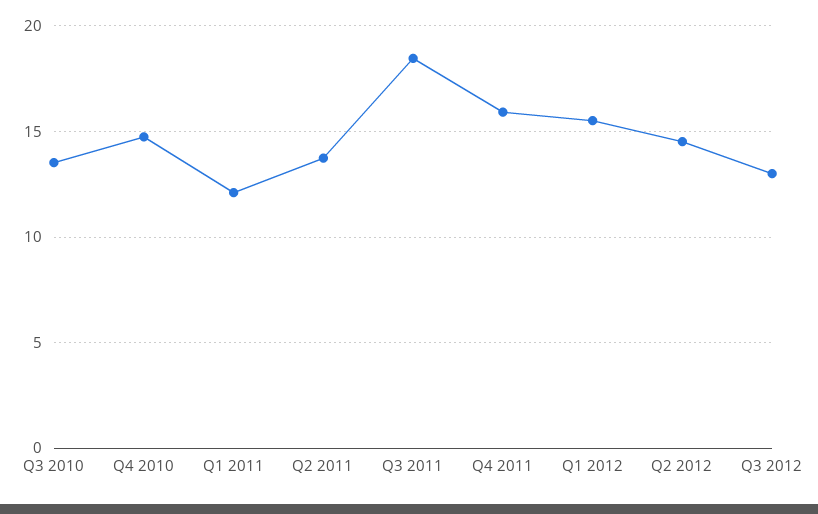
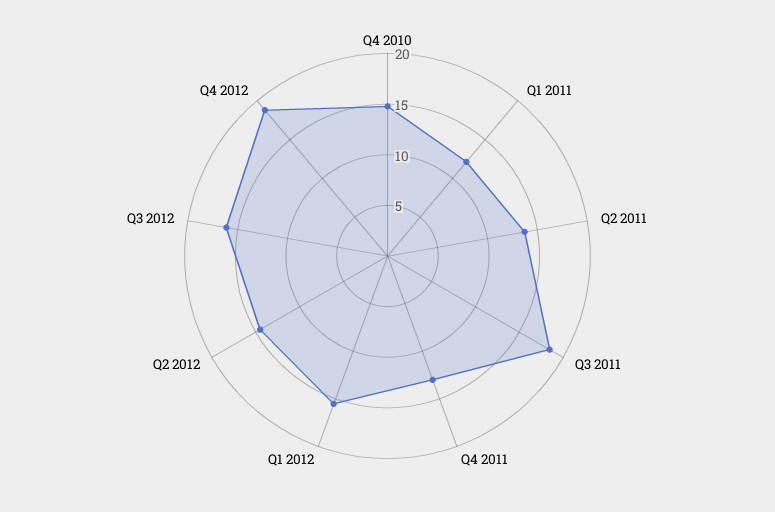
Q3 2010: 13.5 -> none
Q4 2011: 16 -> 13
Q3 2012: 13 -> 16
Q4 2012: none -> 19

